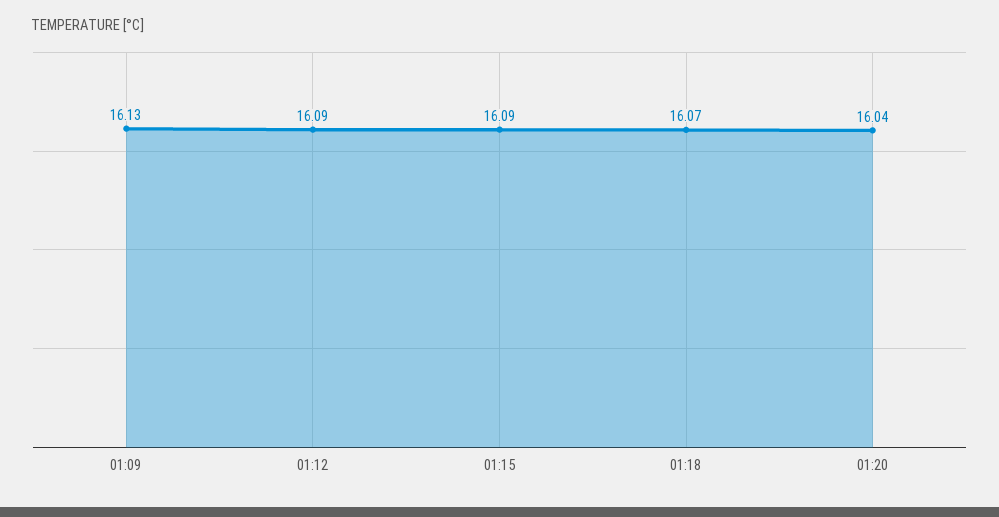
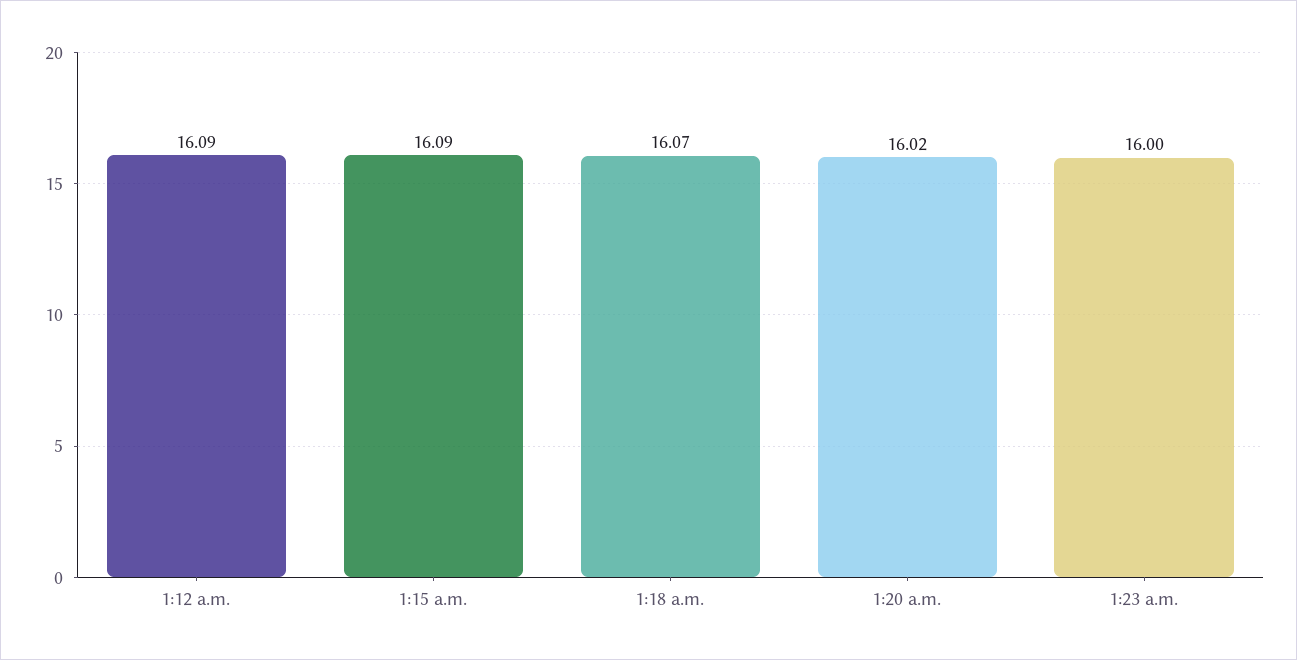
01:09: 16.13 -> none
01:20: 16.04 -> 16.02
1:23 a.m.: none -> 16

